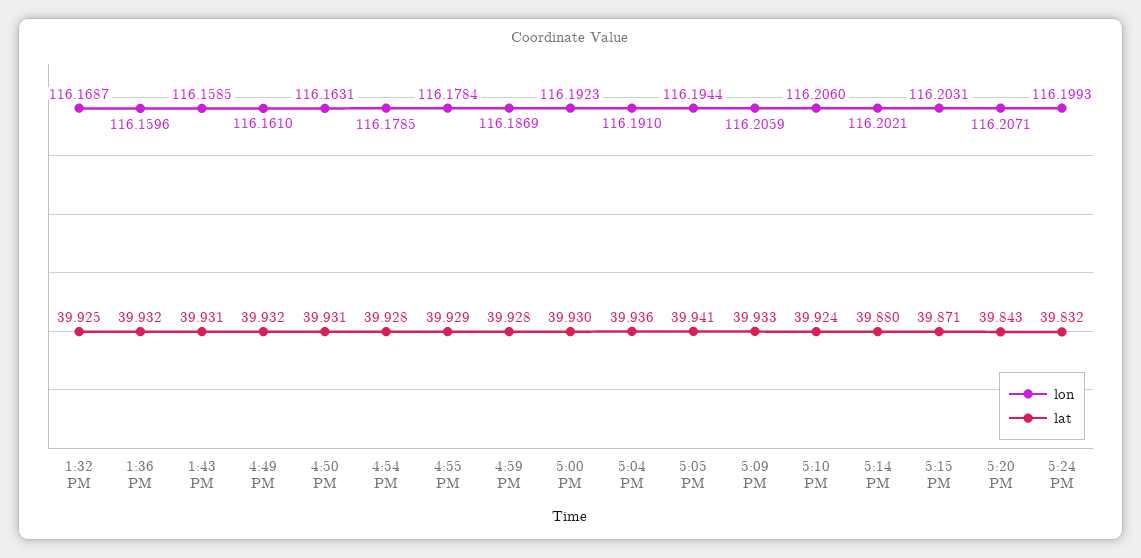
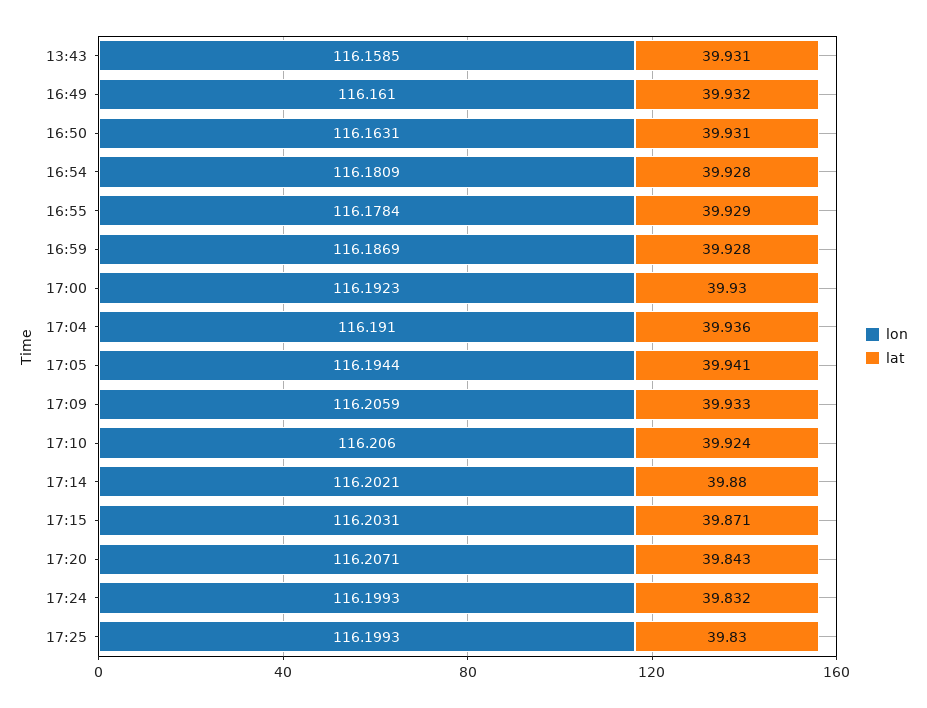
lon, 1:32 PM: 116.1687 -> none
lat, 1:32 PM: 39.925 -> none
lon, 1:36 PM: 116.1596 -> none
lat, 1:36 PM: 39.932 -> none
lon, 4:54 PM: 116.1785 -> 116.1809
lon, 17:25: none -> 116.1993
lat, 17:25: none -> 39.83

